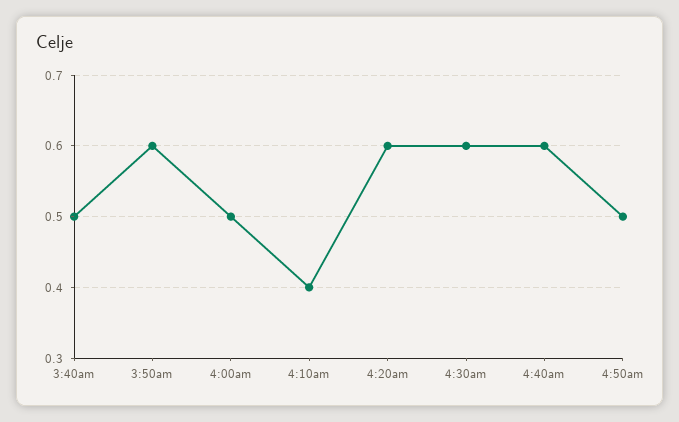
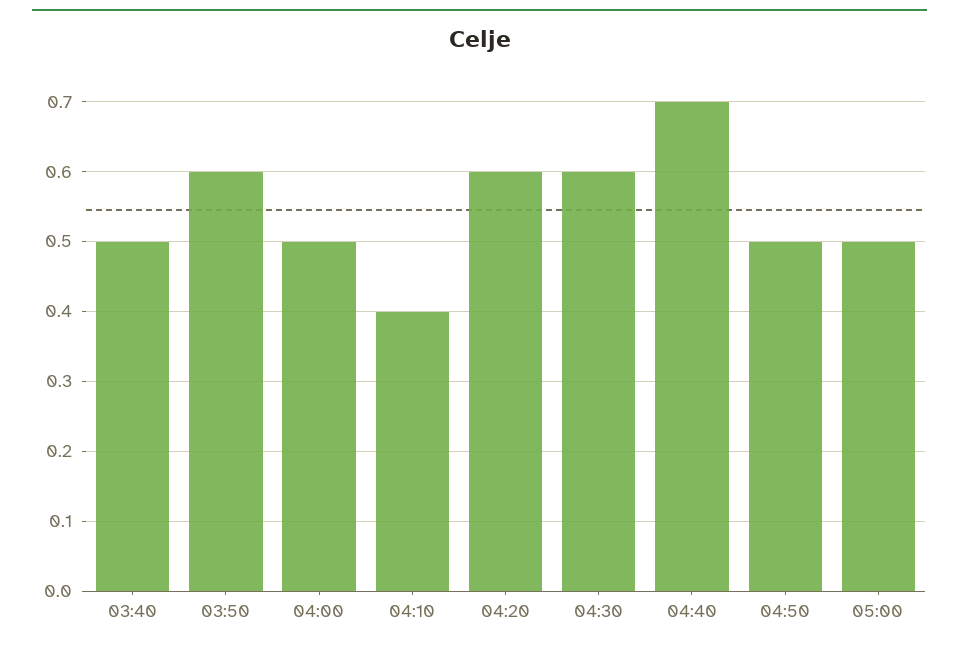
4:40am: 0.6 -> 0.7
05:00: none -> 0.5

